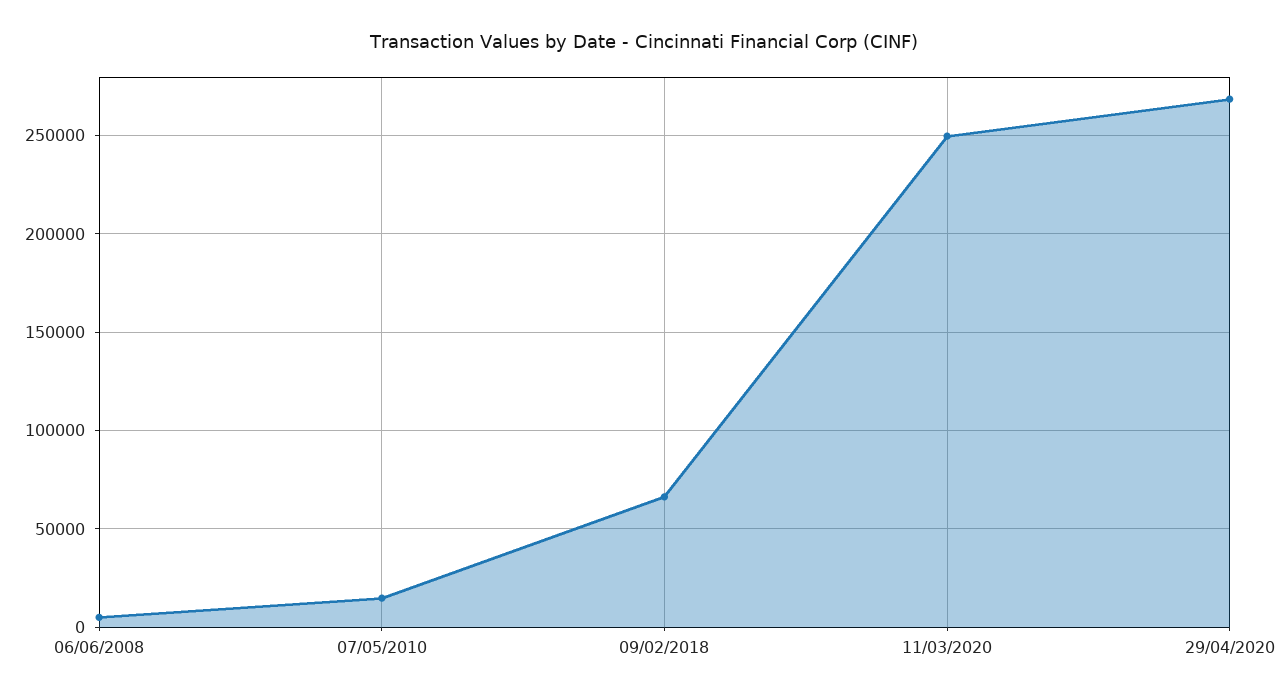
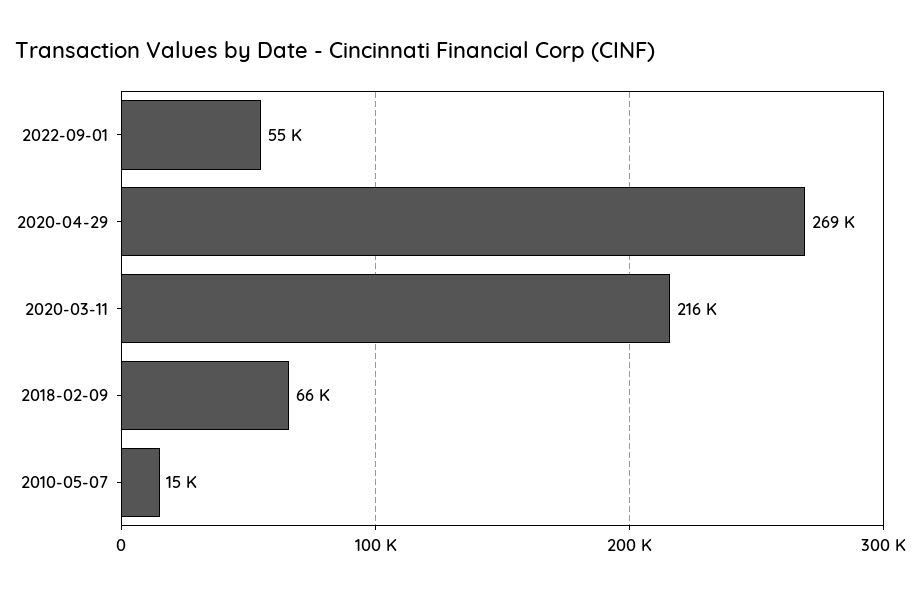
06/06/2008: 5000 -> none
11/03/2020: 250000 -> 216000
2022-09-01: none -> 55000

